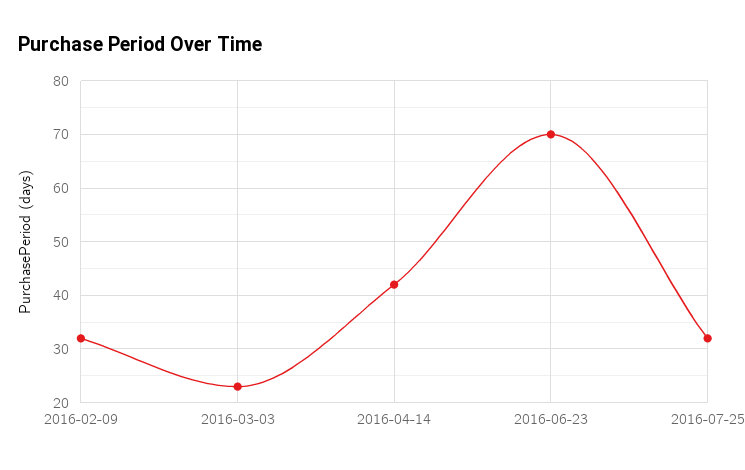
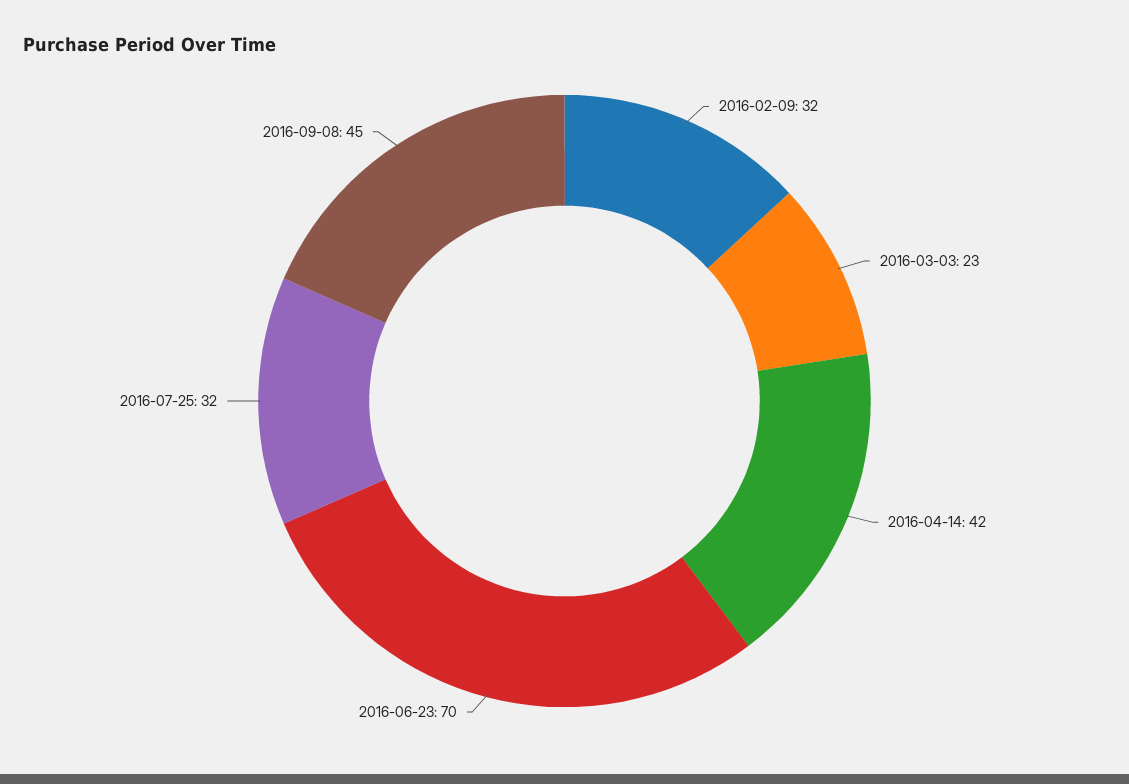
2016-09-08: none -> 45

